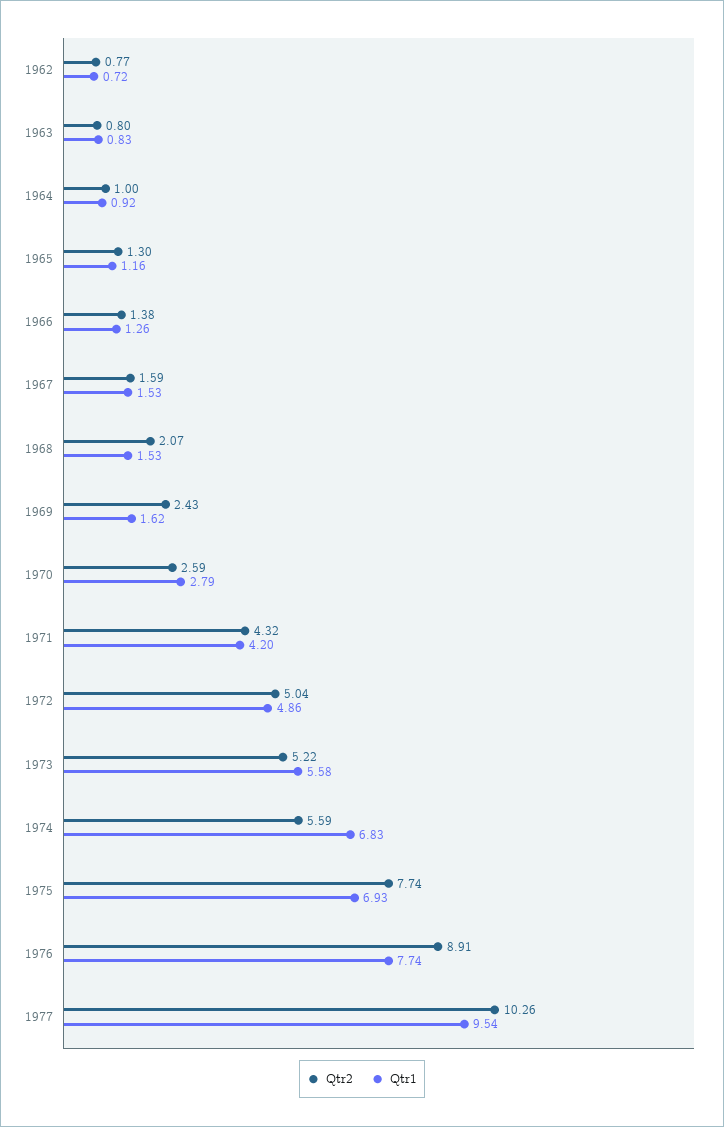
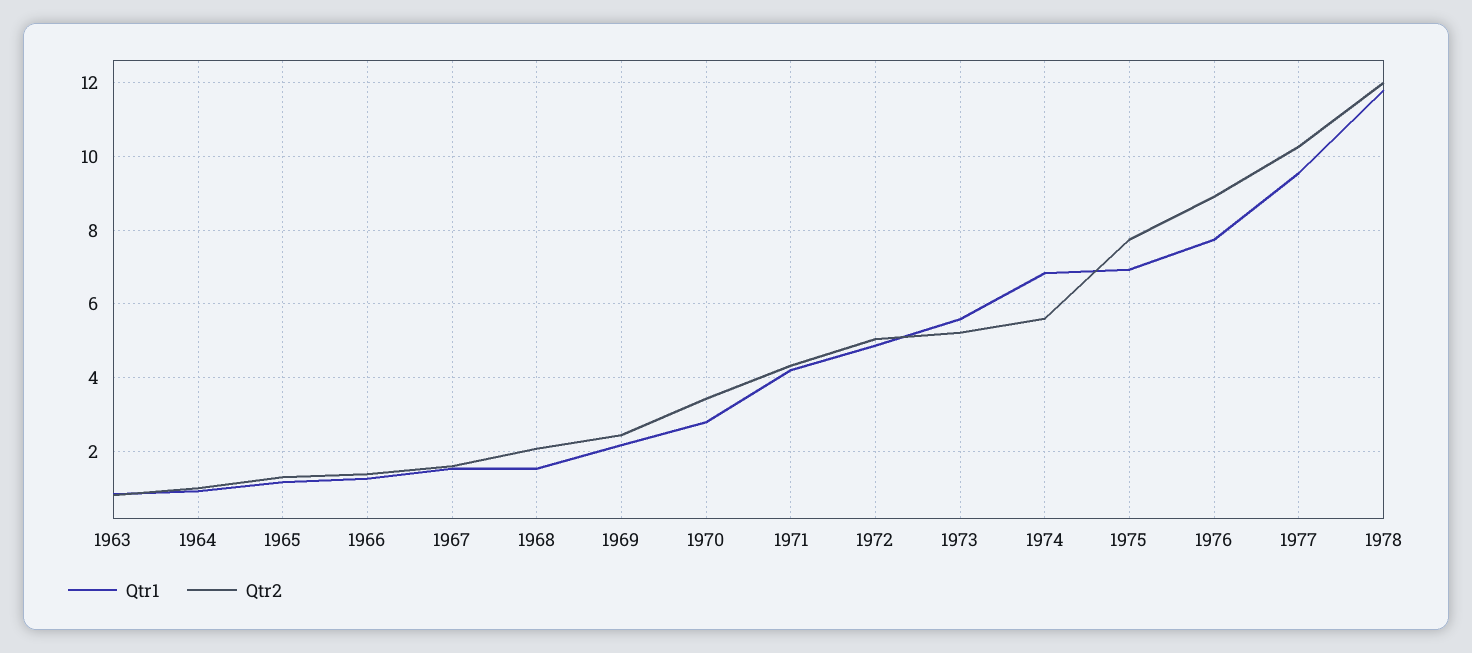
Qtr2, 1962: 0.77 -> none
Qtr1, 1962: 0.72 -> none
Qtr1, 1969: 1.62 -> 2.2
Qtr2, 1970: 2.59 -> 3.4
Qtr1, 1978: none -> 11.8
Qtr2, 1978: none -> 12

